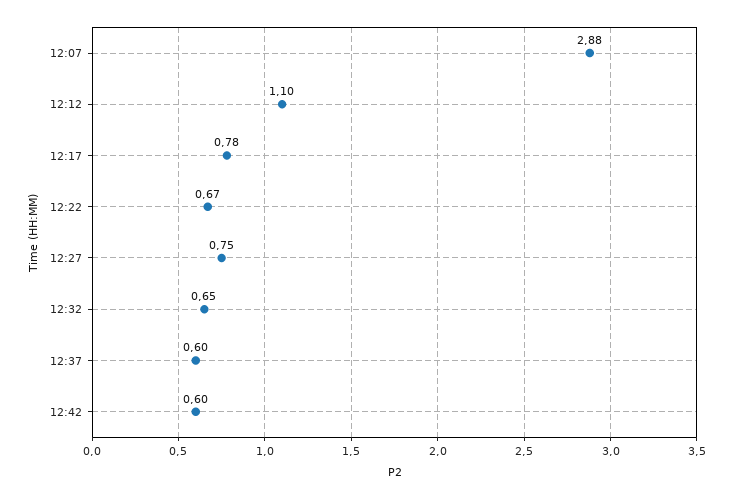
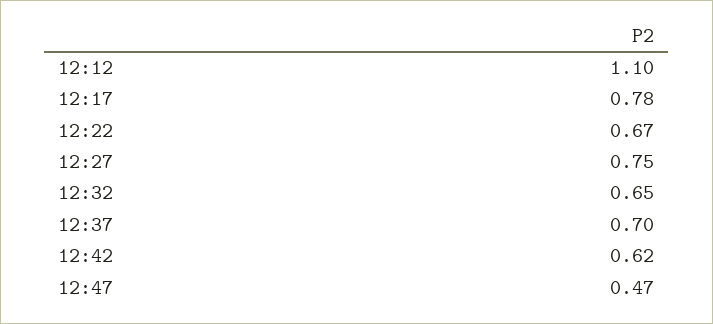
12:07: 2.88 -> none
12:37: 0.6 -> 0.7
12:42: 0.6 -> 0.62
12:47: none -> 0.47

